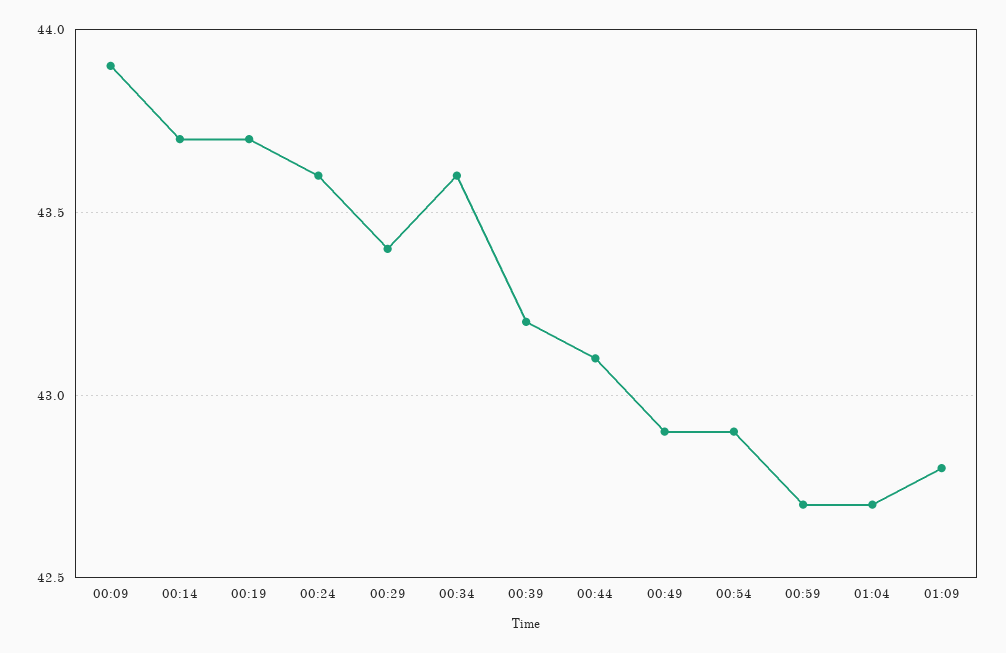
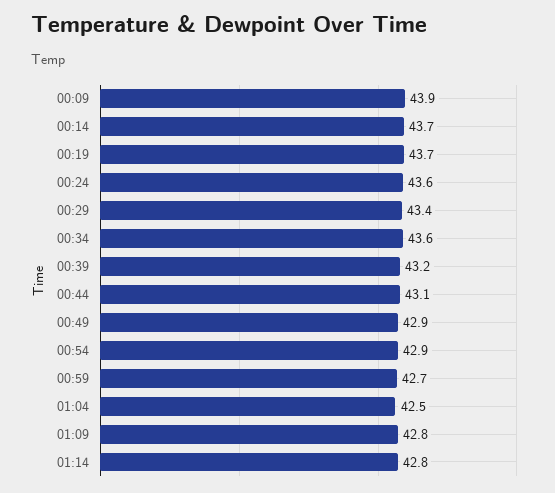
01:04: 42.7 -> 42.5
01:14: none -> 42.8

